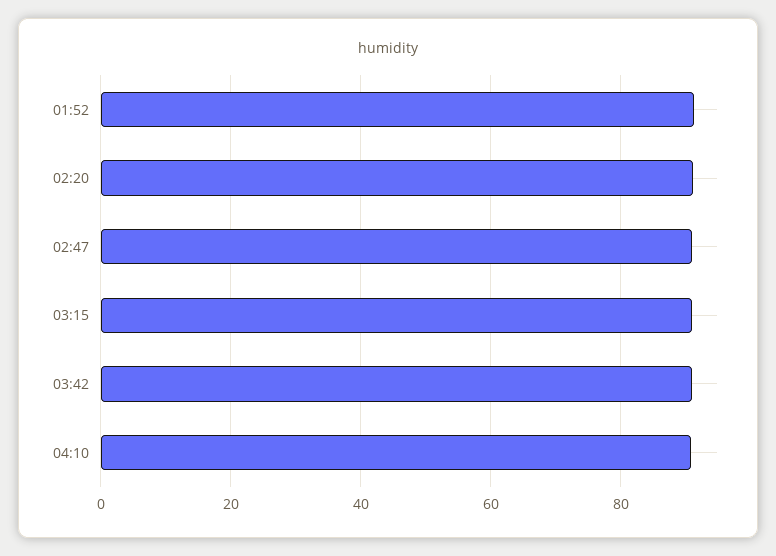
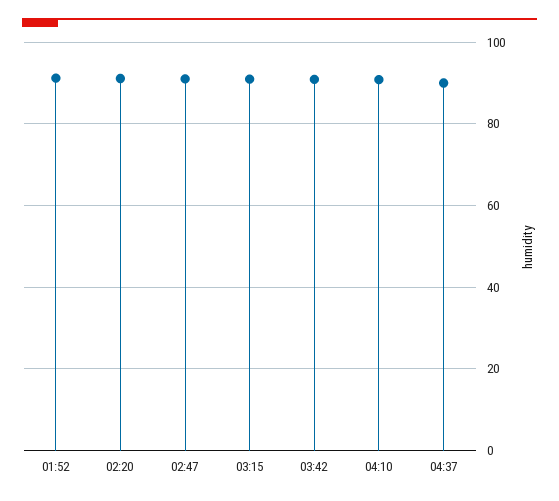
04:37: none -> 90

